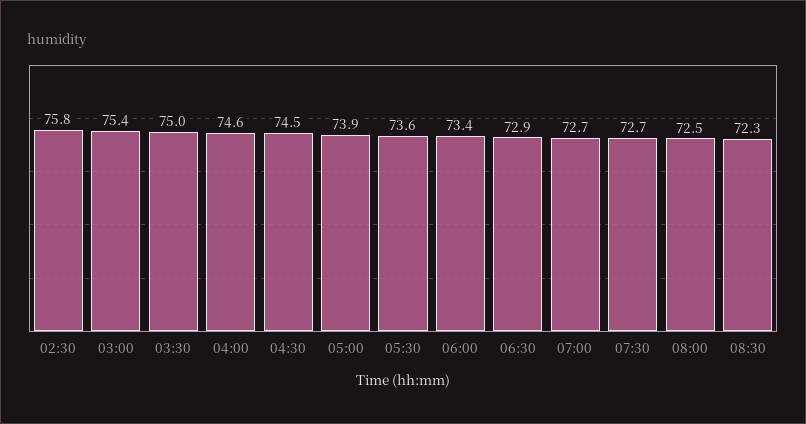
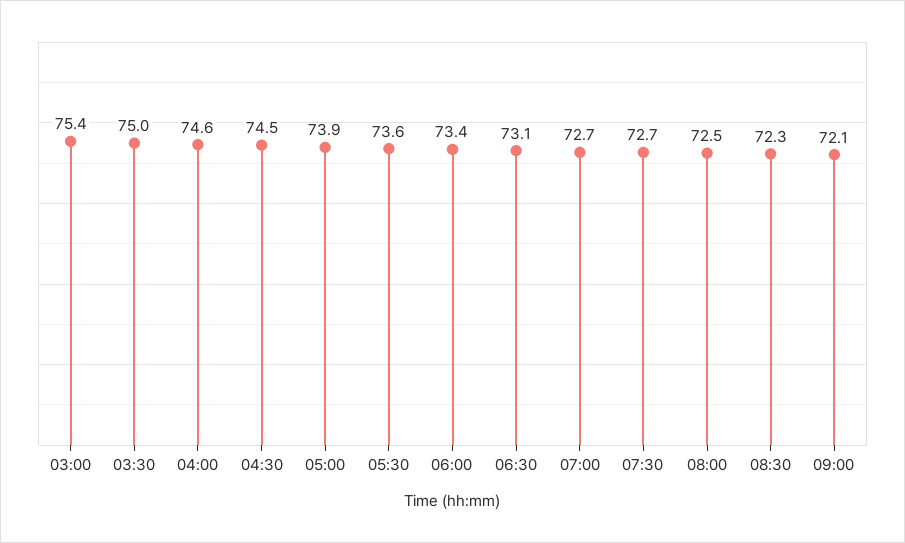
02:30: 75.8 -> none
06:30: 72.9 -> 73.1
09:00: none -> 72.1

